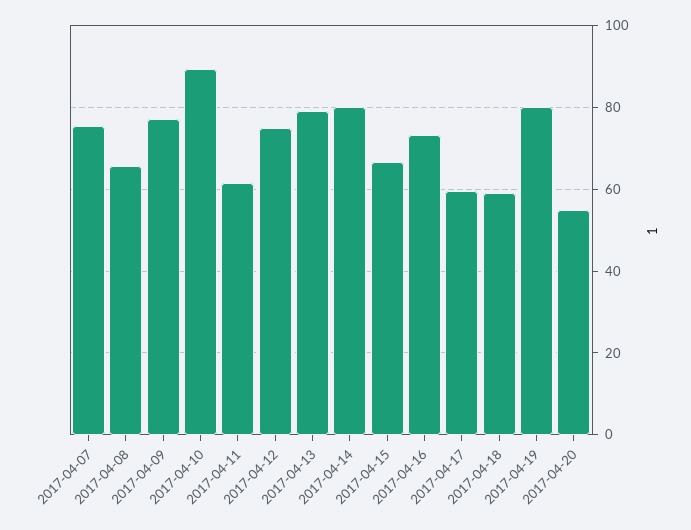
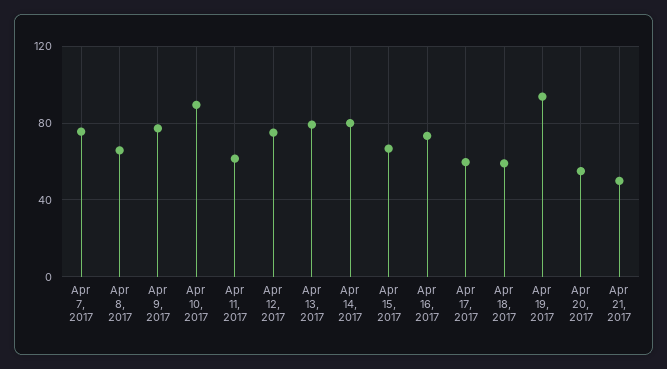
2017-04-19: 80 -> 95
Apr 21, 2017: none -> 50

